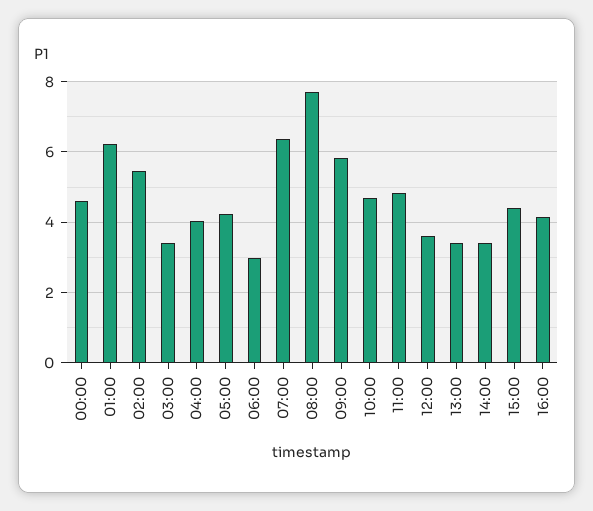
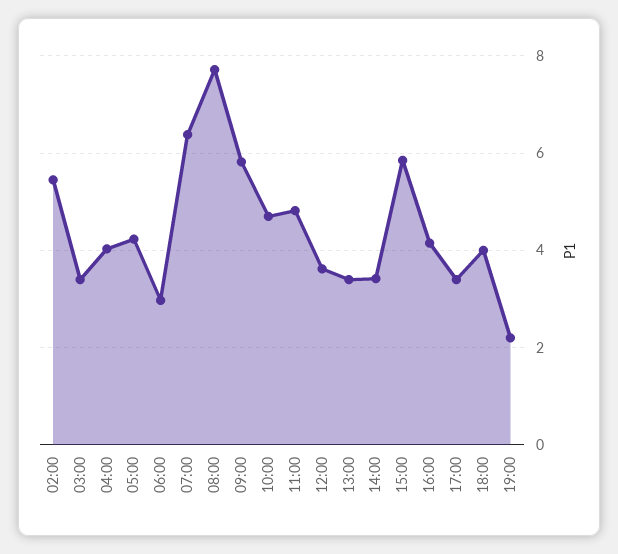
00:00: 4.6 -> none
01:00: 6.2 -> none
15:00: 4.4 -> 5.8
17:00: none -> 3.4
18:00: none -> 4
19:00: none -> 2.2

